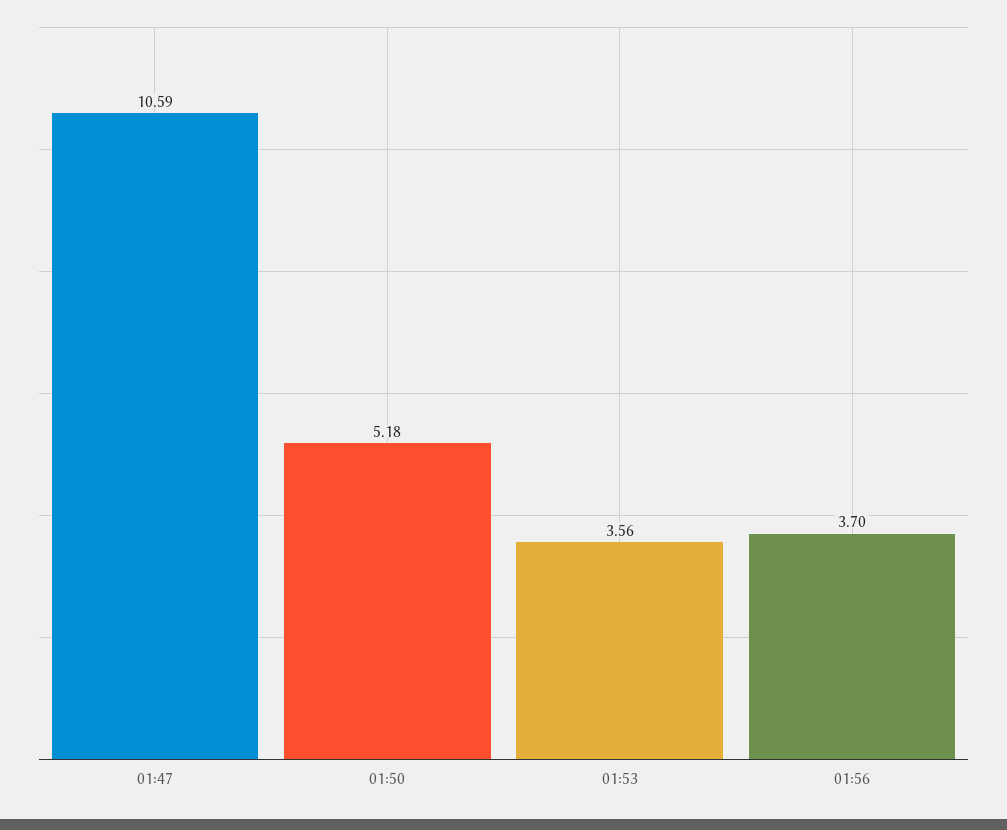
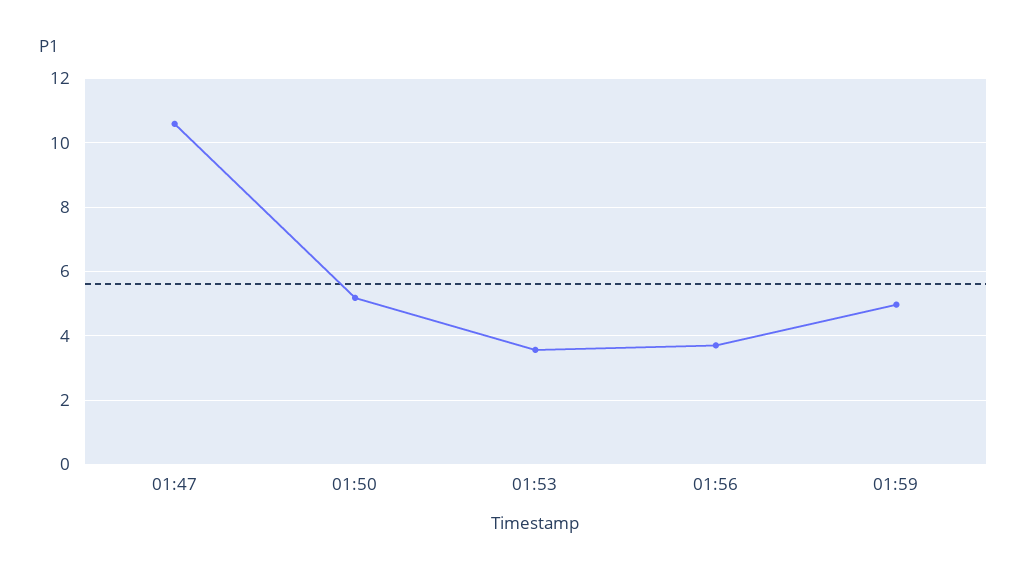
01:59: none -> 5

